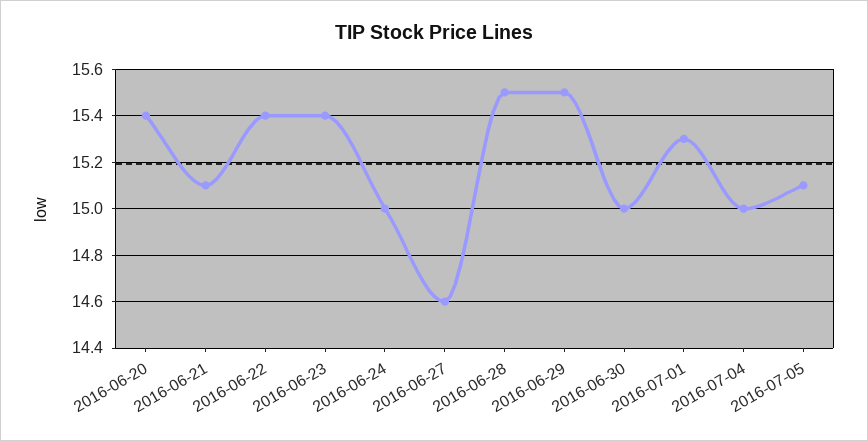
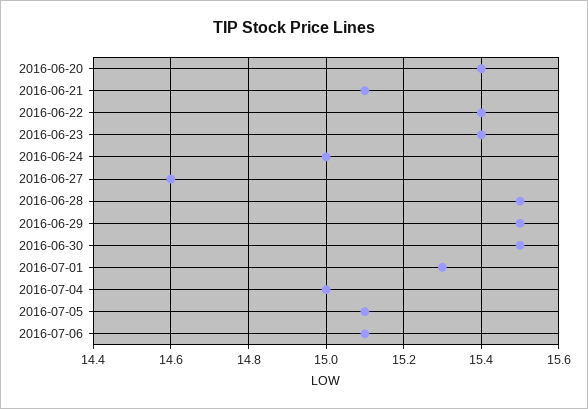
2016-06-30: 15 -> 15.5
2016-07-06: none -> 15.1

